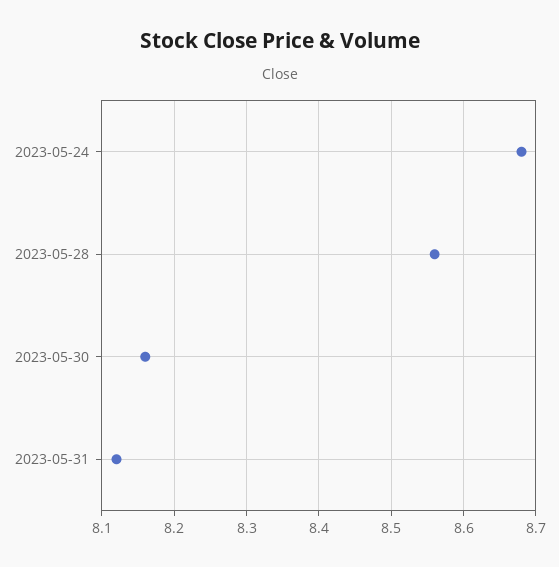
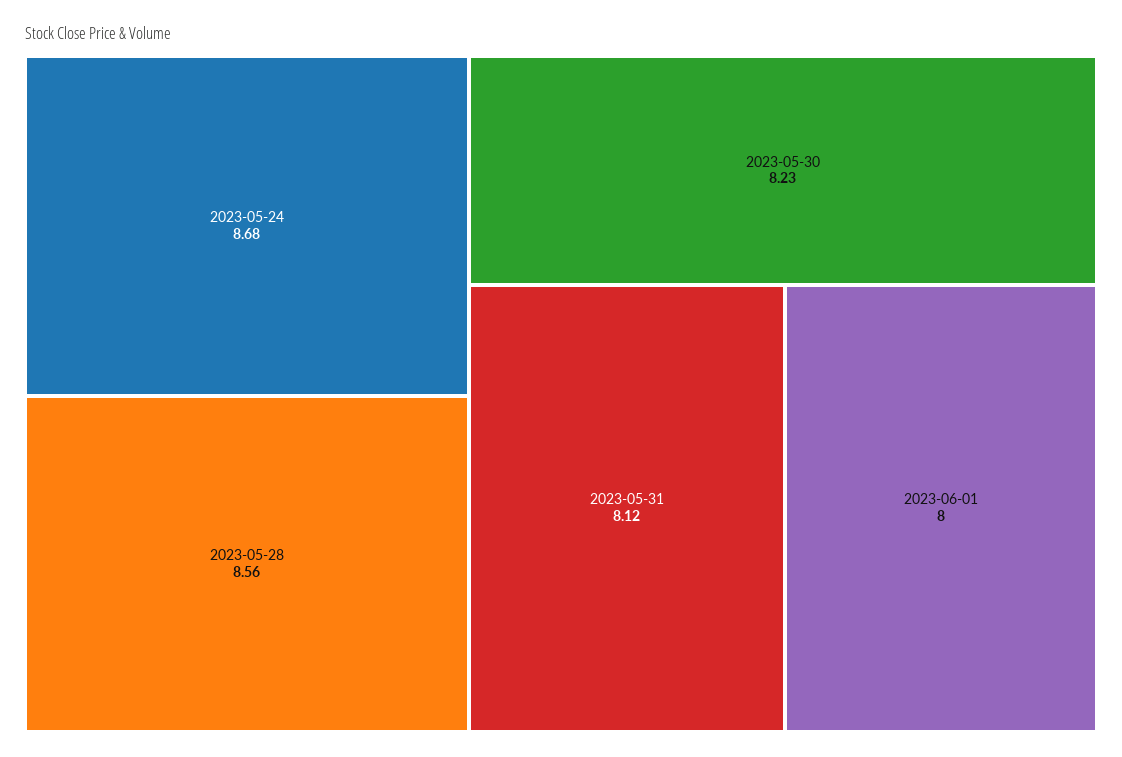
2023-05-30: 8.16 -> 8.23
2023-06-01: none -> 8

